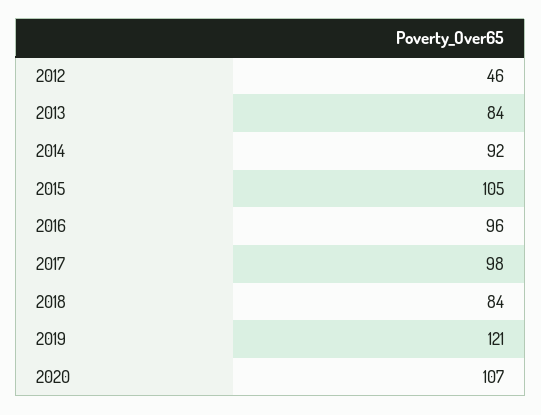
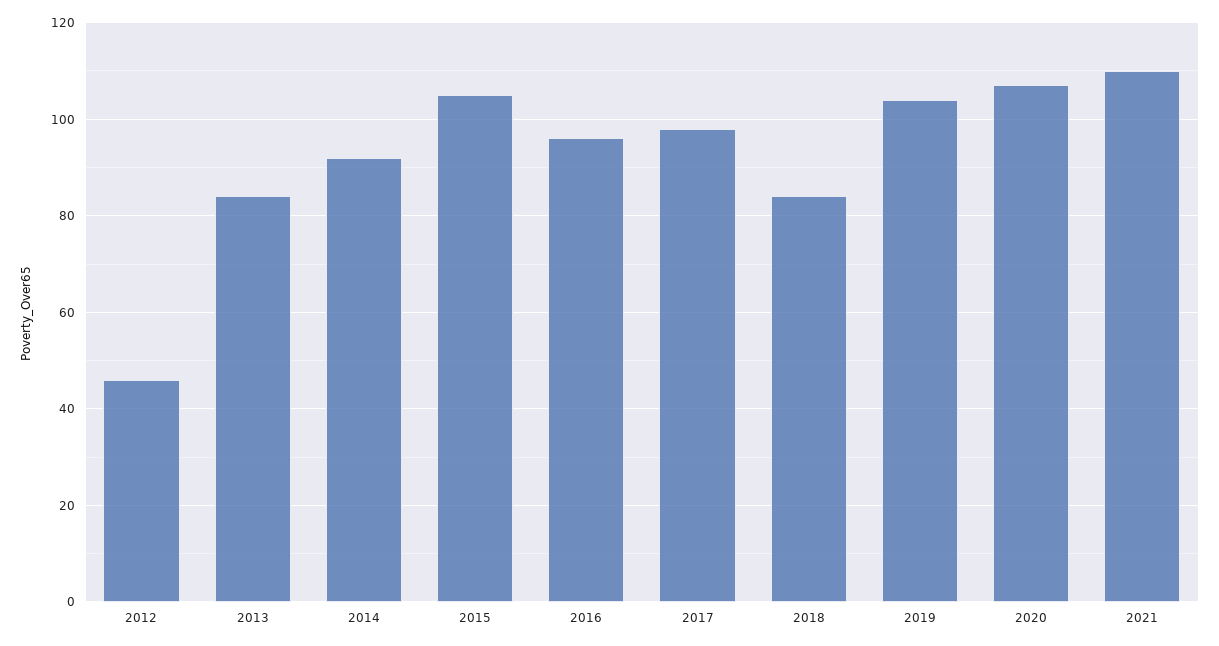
2019: 121 -> 105
2021: none -> 110

